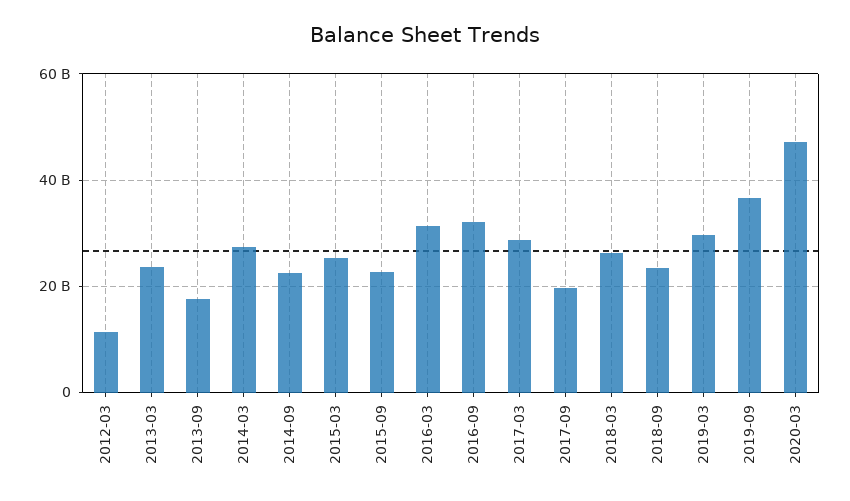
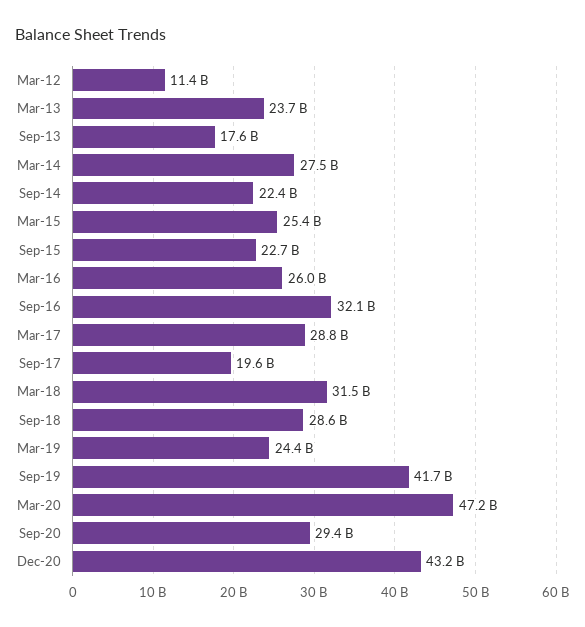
2016-03: 32000000000 -> 26000000000
2018-03: 26000000000 -> 31500000000
2018-09: 24000000000 -> 28600000000
2019-03: 30000000000 -> 24400000000
2019-09: 36000000000 -> 41700000000
Sep-20: none -> 29400000000
Dec-20: none -> 43200000000

